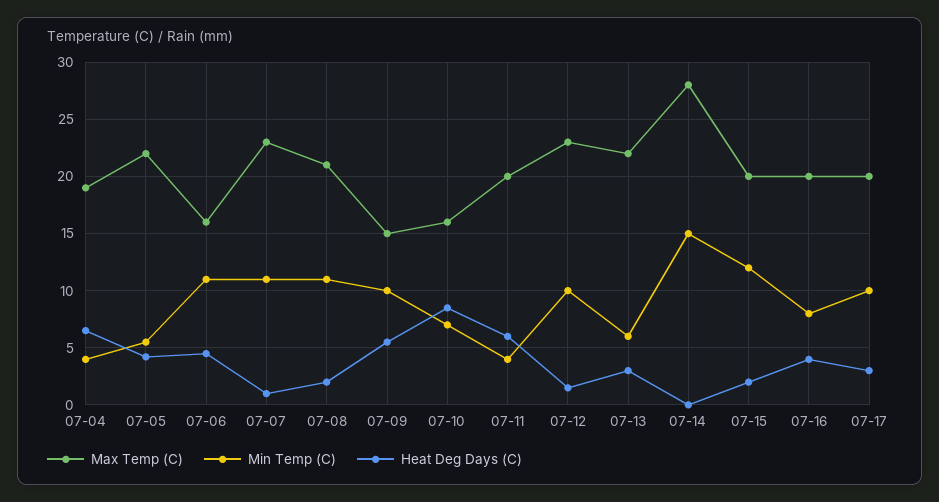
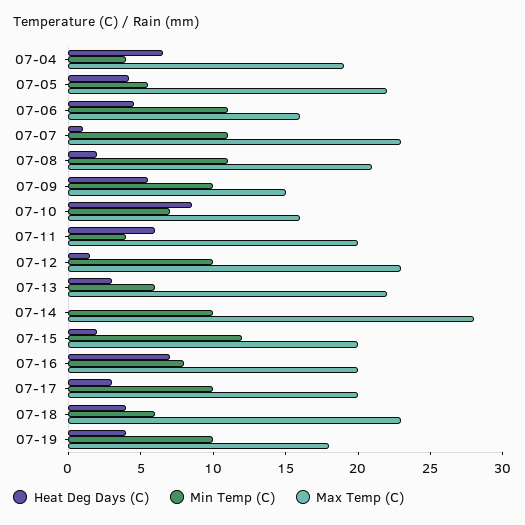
Min Temp (C), 07-14: 15 -> 10
Heat Deg Days (C), 07-16: 4 -> 7
Heat Deg Days (C), 07-18: none -> 4
Min Temp (C), 07-18: none -> 6
Max Temp (C), 07-18: none -> 23
Heat Deg Days (C), 07-19: none -> 4
Min Temp (C), 07-19: none -> 10
Max Temp (C), 07-19: none -> 18

